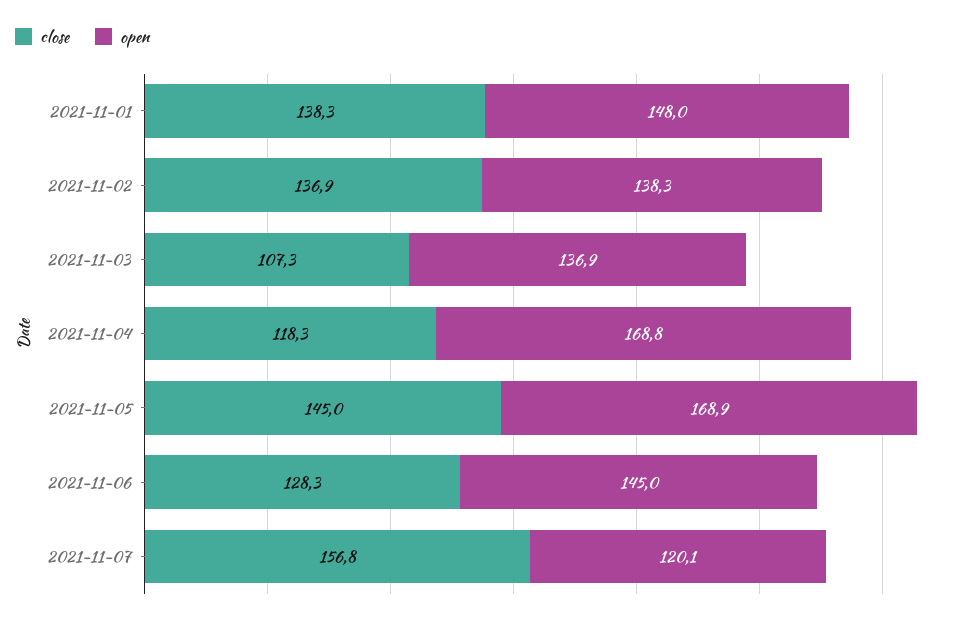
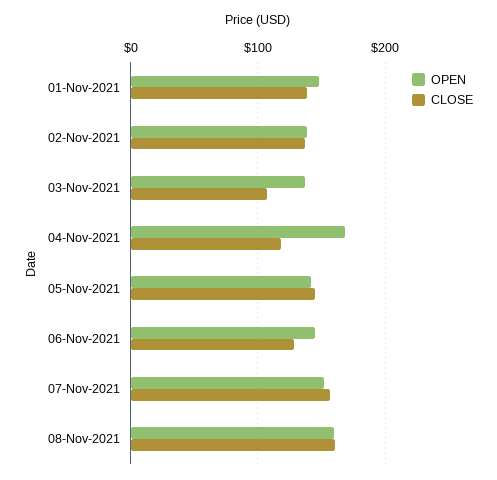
open, 2021-11-05: 168.9 -> 140
open, 2021-11-07: 120.1 -> 150
open, 08-Nov-2021: none -> 160
close, 08-Nov-2021: none -> 160

